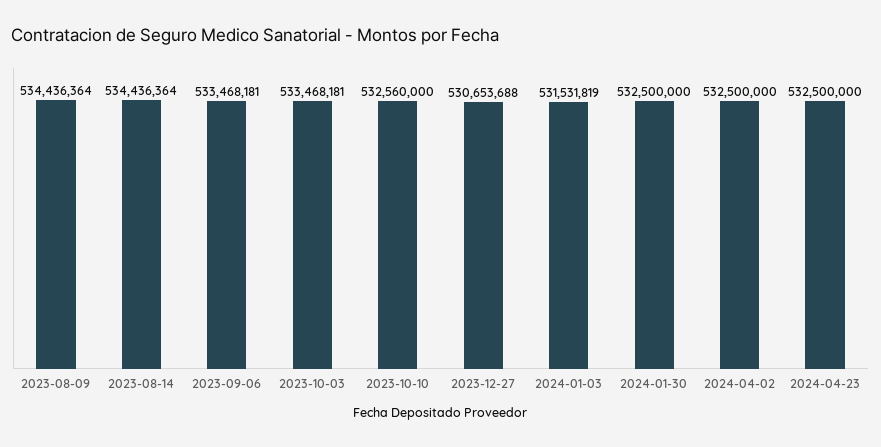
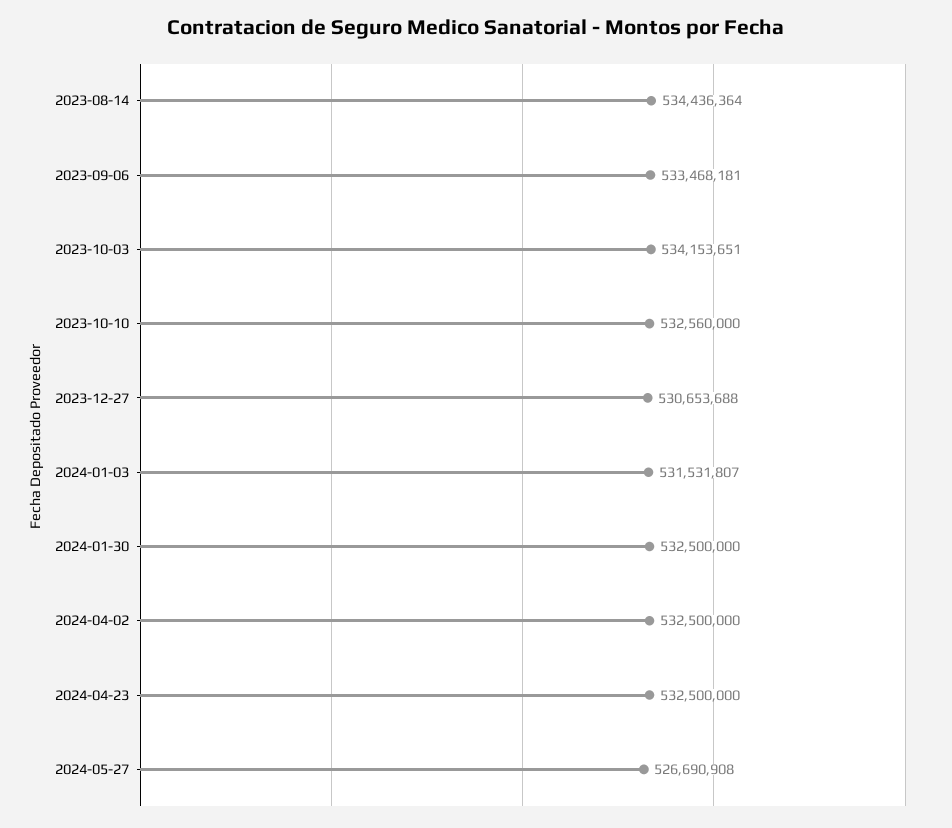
2023-08-09: 534436364 -> none
2023-10-03: 533468181 -> 534153651
2024-01-03: 531531819 -> 531531807
2024-05-27: none -> 526690908

